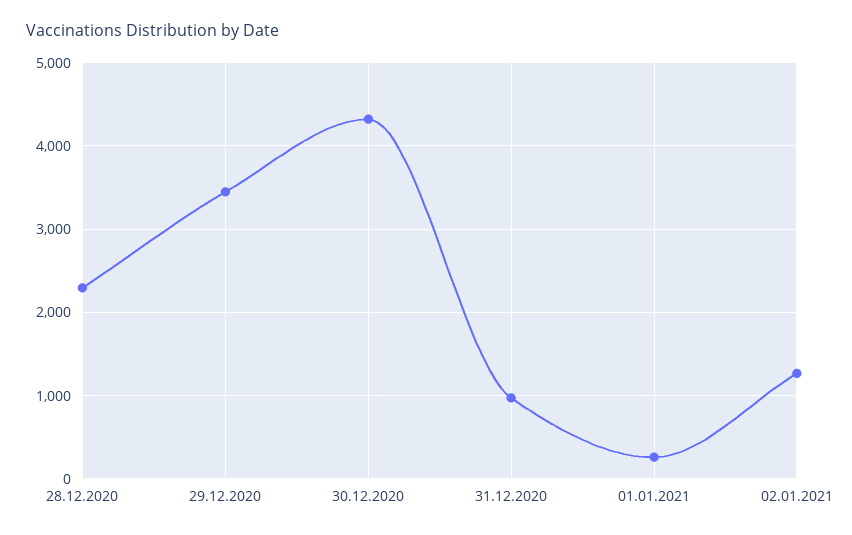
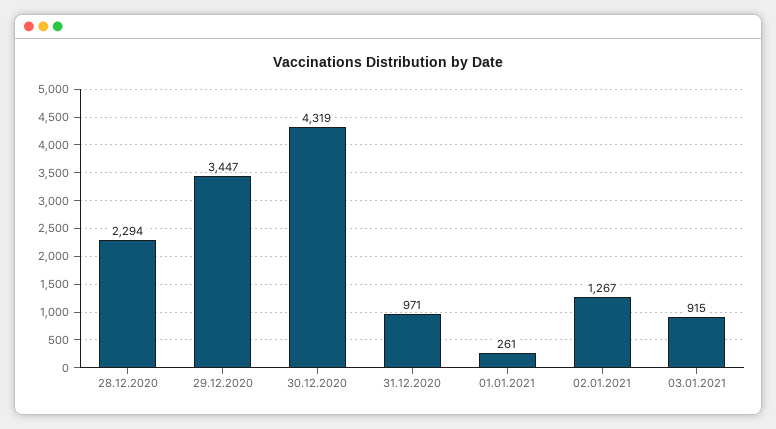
03.01.2021: none -> 915

